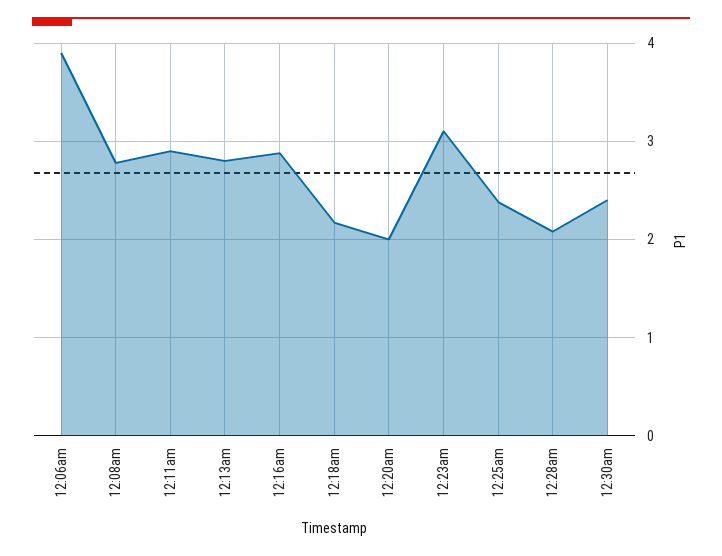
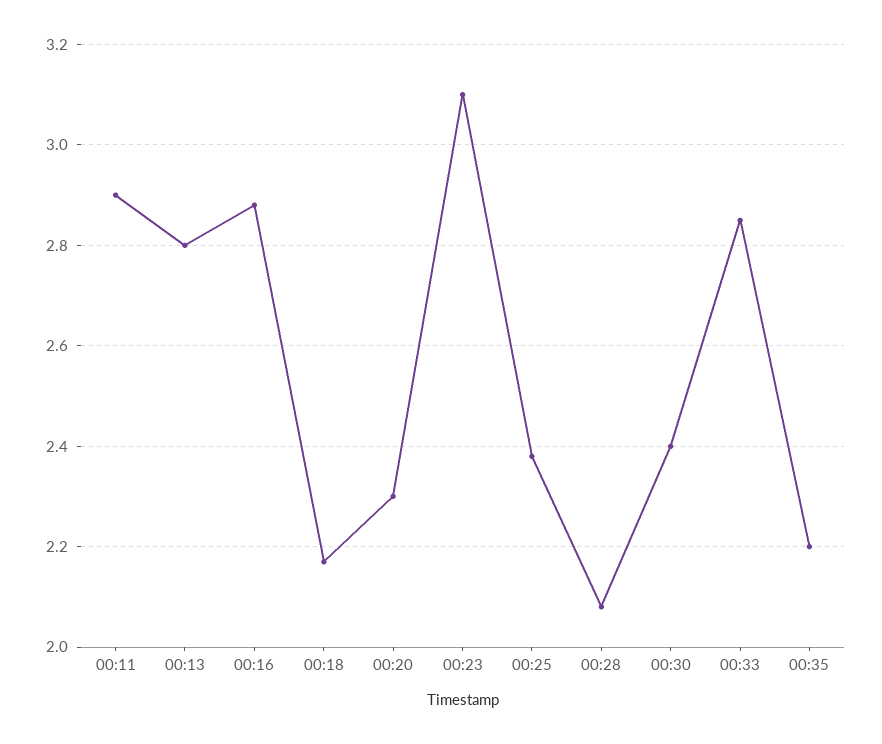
12:06am: 3.9 -> none
12:08am: 2.8 -> none
12:20am: 2 -> 2.3
00:33: none -> 2.85
00:35: none -> 2.2

